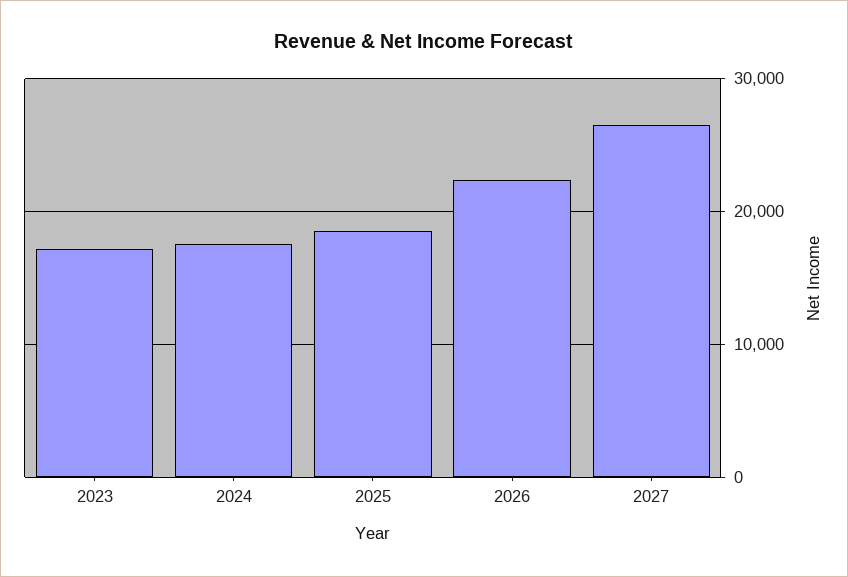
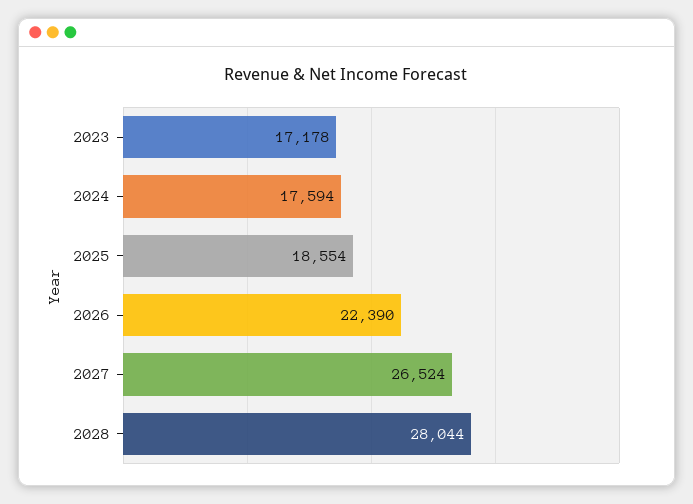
2028: none -> 28044

